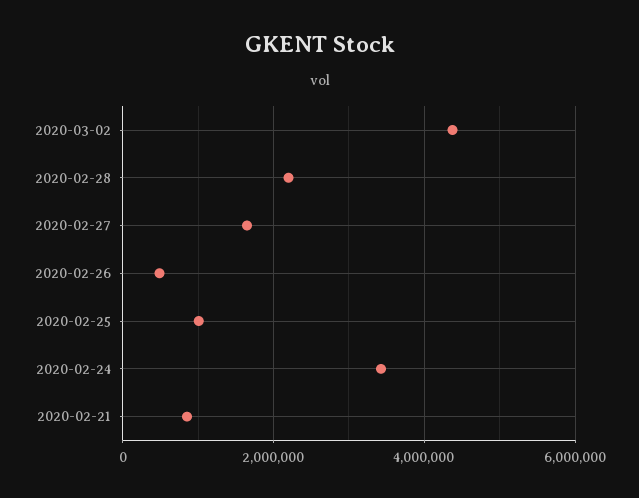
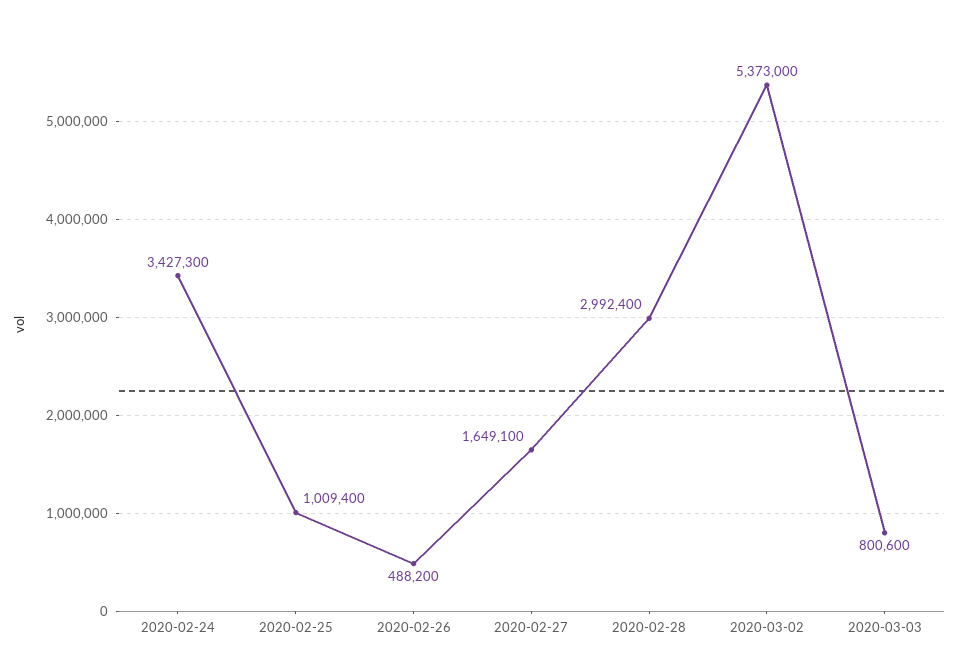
2020-03-02: 4400000 -> 5373000
2020-02-28: 2200000 -> 2992400
2020-02-21: 800000 -> none
2020-03-03: none -> 800600

